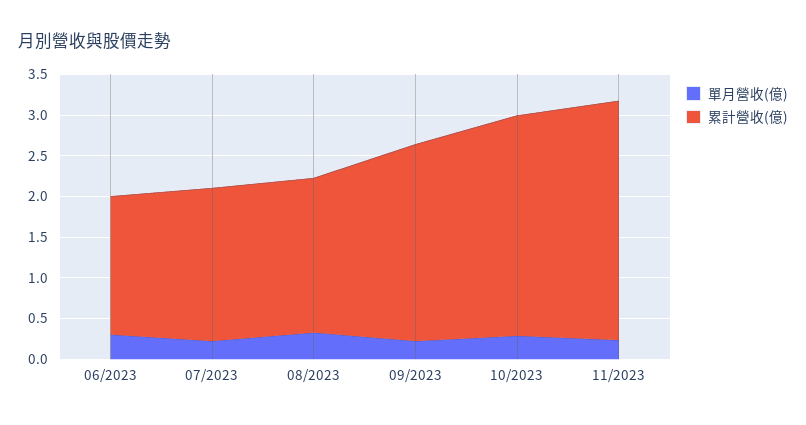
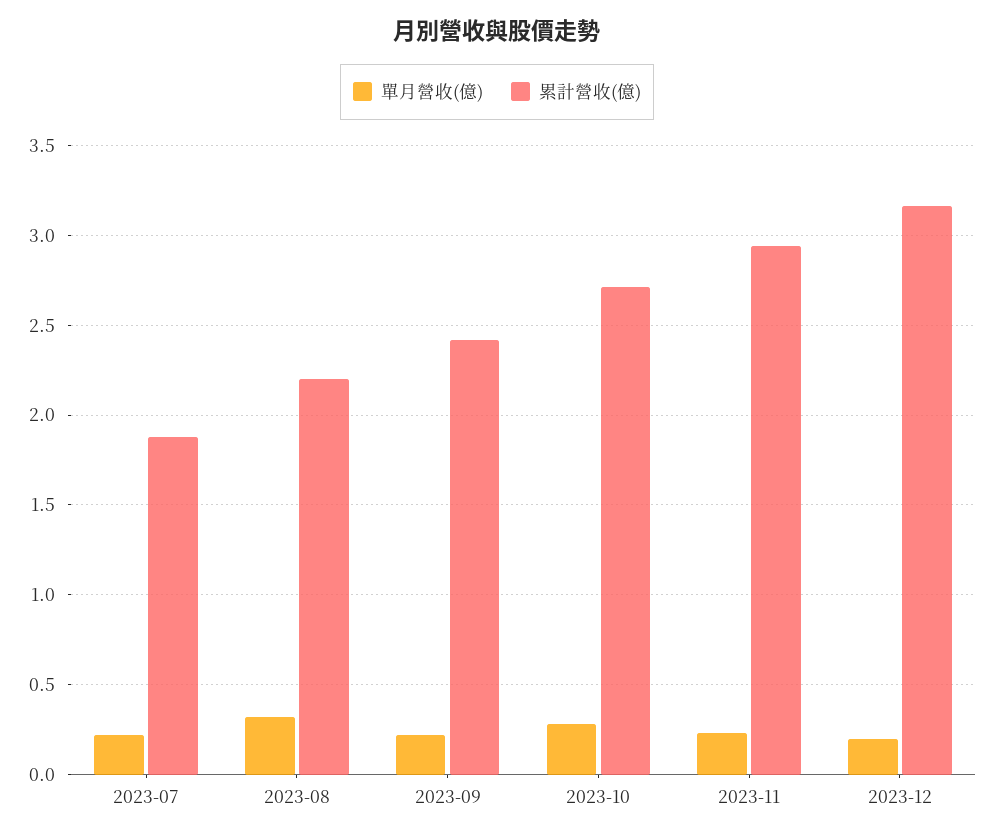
單月營收(億), 06/2023: 0.3 -> none
累計營收(億), 06/2023: 1.7 -> none
累計營收(億), 08/2023: 1.9 -> 2.2
單月營收(億), 2023-12: none -> 0.2
累計營收(億), 2023-12: none -> 3.15

